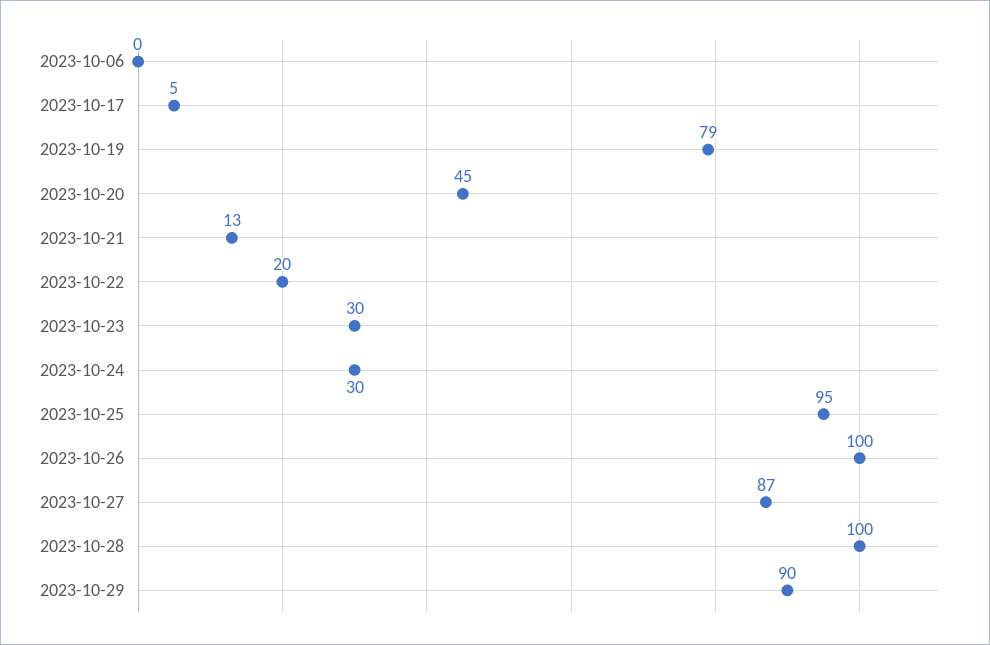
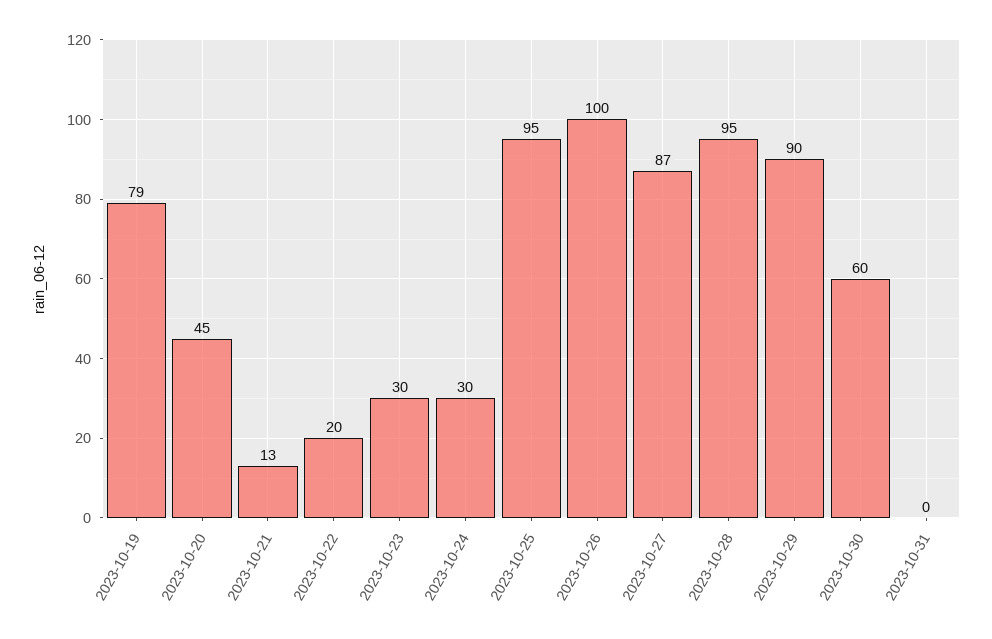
2023-10-06: 0 -> none
2023-10-17: 5 -> none
2023-10-28: 100 -> 95
2023-10-30: none -> 60
2023-10-31: none -> 0

